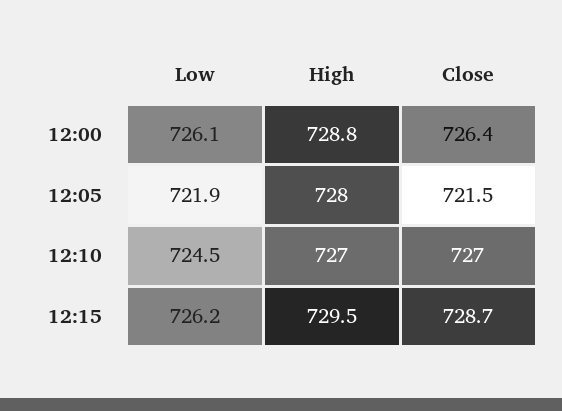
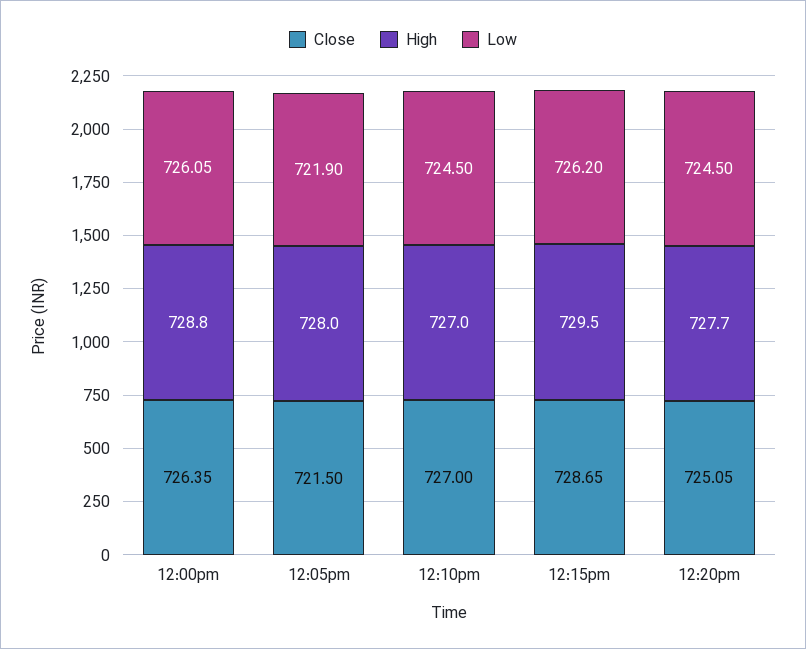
Close, 12:20pm: none -> 725.05
High, 12:20pm: none -> 727.7
Low, 12:20pm: none -> 724.5

